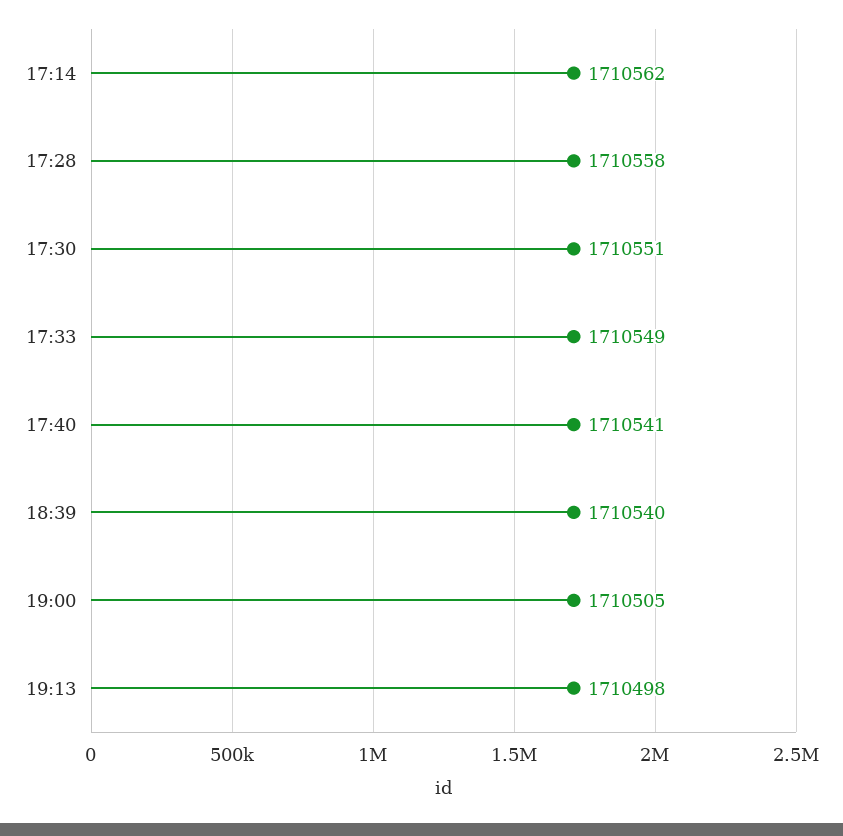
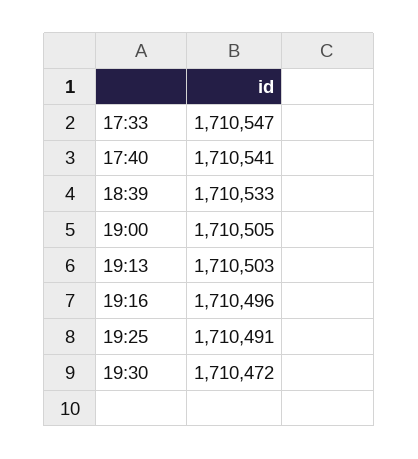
17:14: 1710562 -> none
17:28: 1710558 -> none
17:30: 1710551 -> none
17:33: 1710549 -> 1710547
18:39: 1710540 -> 1710533
19:13: 1710498 -> 1710503
19:16: none -> 1710496
19:25: none -> 1710491
19:30: none -> 1710472

